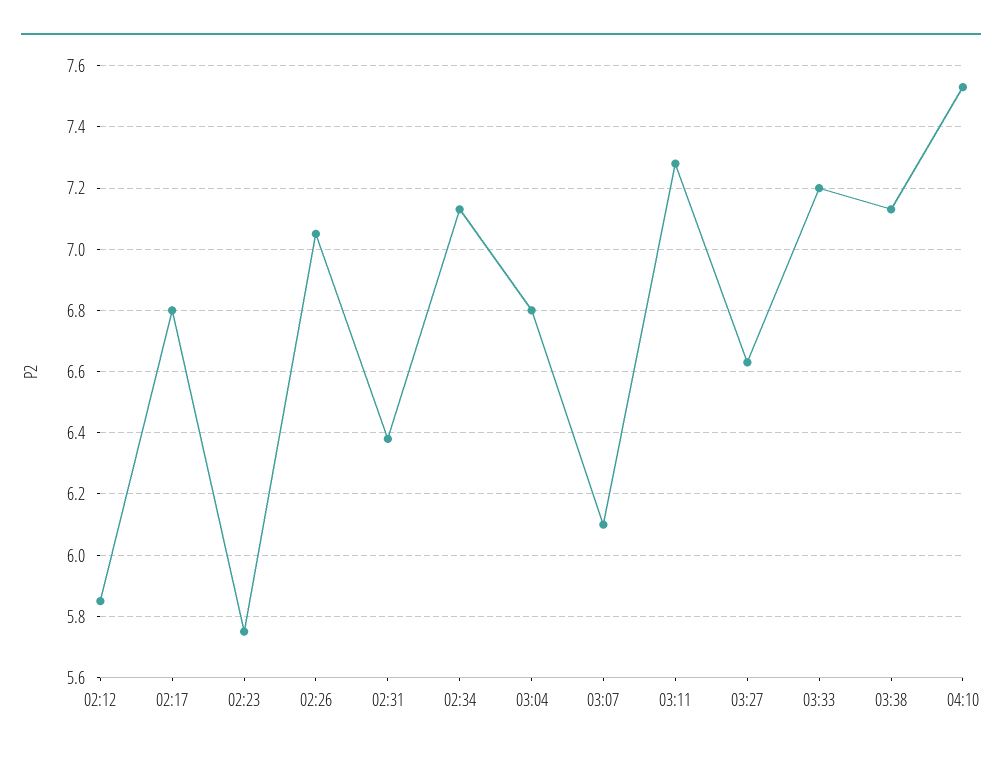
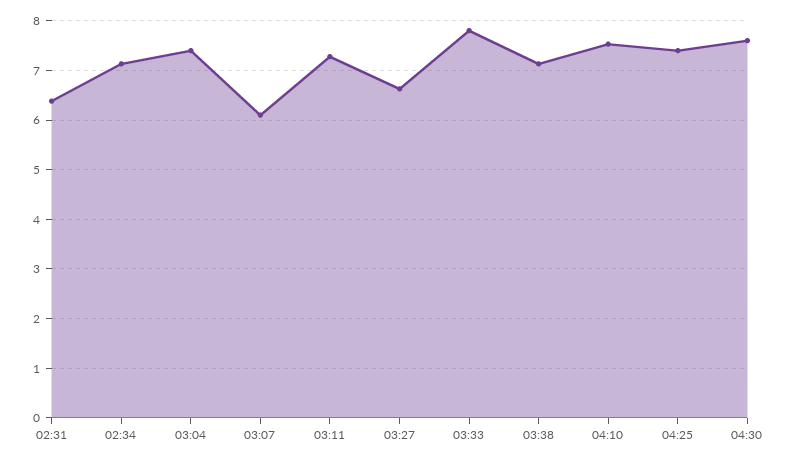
02:12: 5.85 -> none
02:17: 6.8 -> none
02:23: 5.75 -> none
02:26: 7.05 -> none
03:04: 6.8 -> 7.4
03:33: 7.2 -> 7.8
04:25: none -> 7.4
04:30: none -> 7.6

